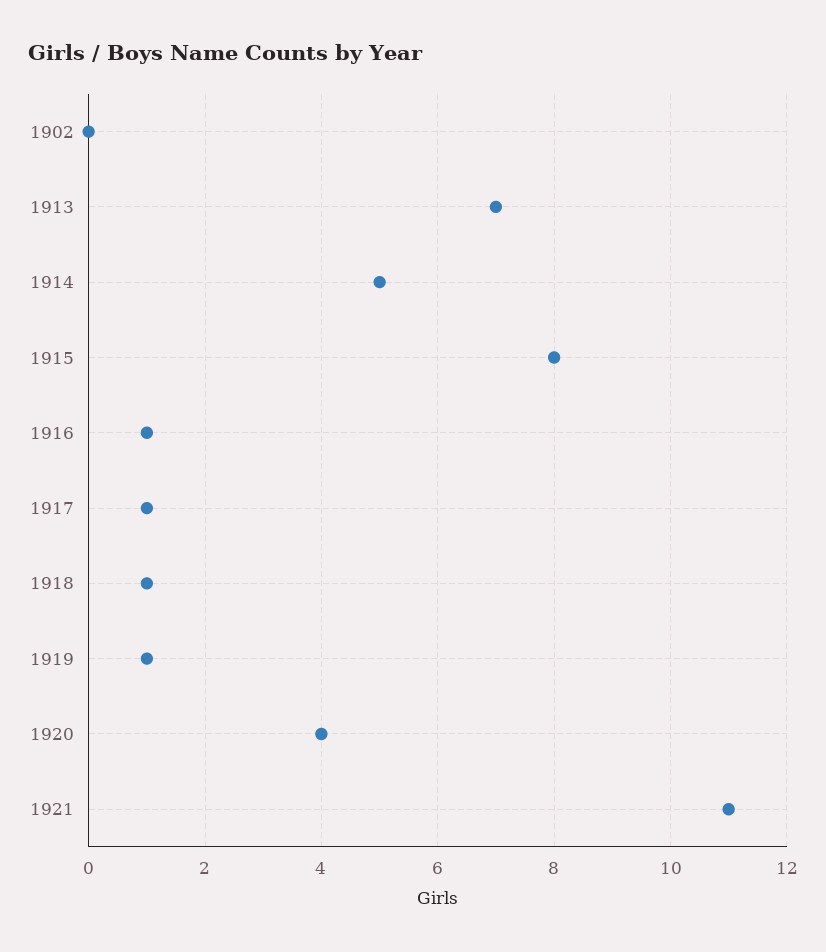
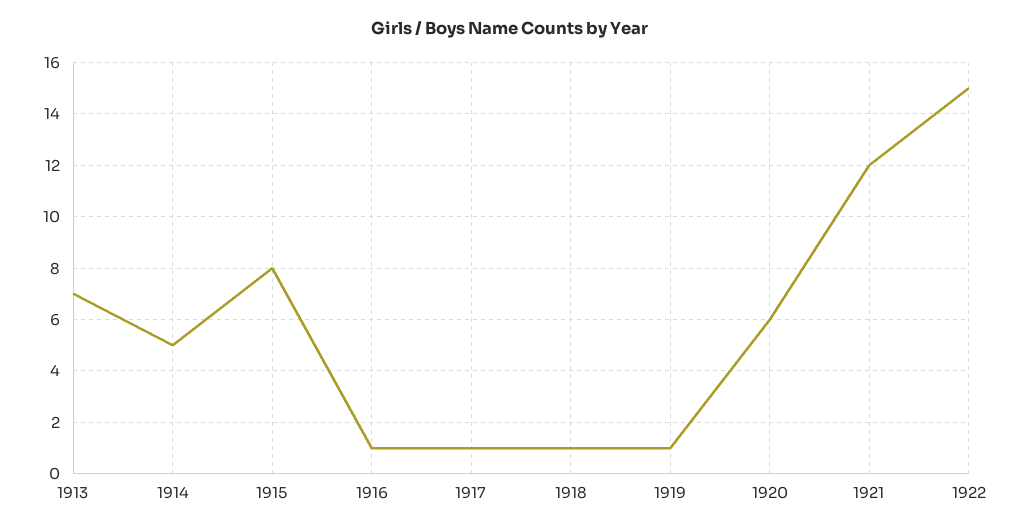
1902: 0 -> none
1920: 4 -> 6
1921: 11 -> 12
1922: none -> 15

